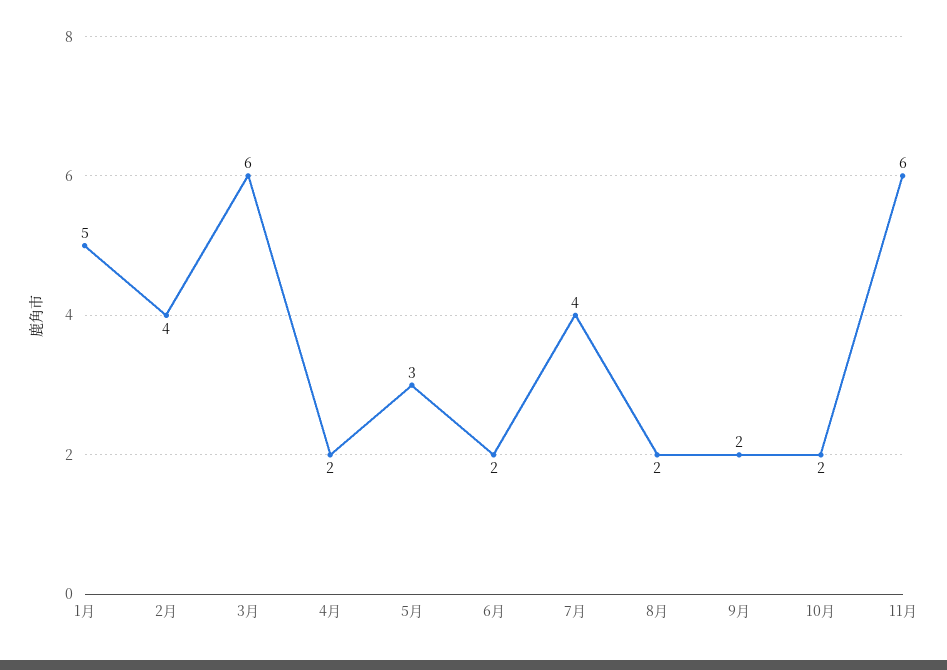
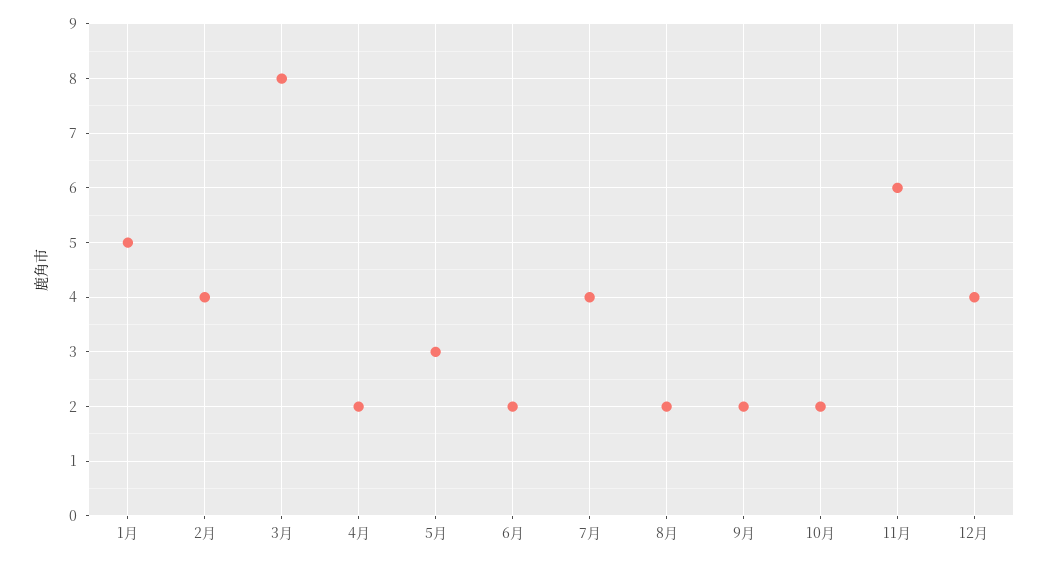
3月: 6 -> 8
12月: none -> 4

